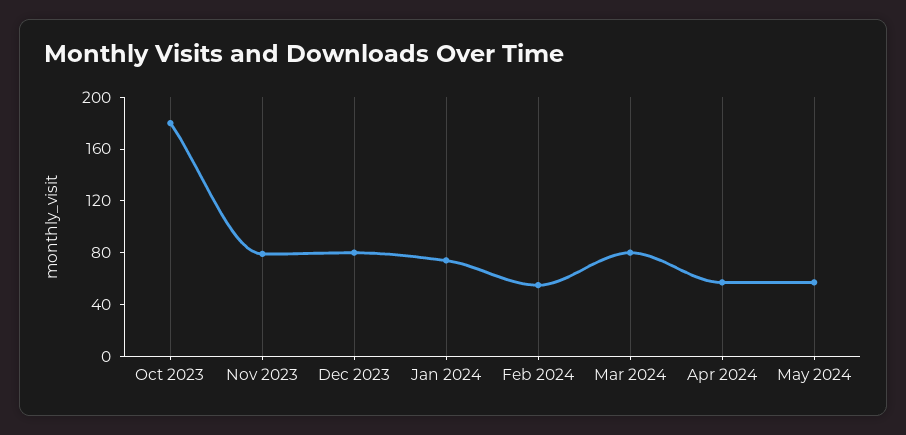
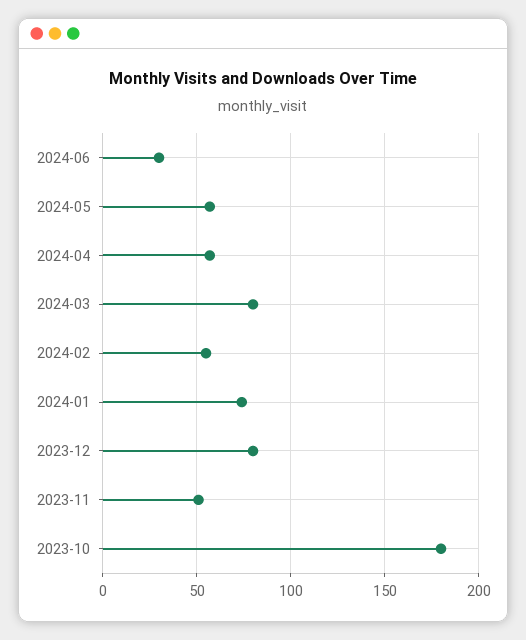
Nov 2023: 80 -> 50
2024-06: none -> 30

